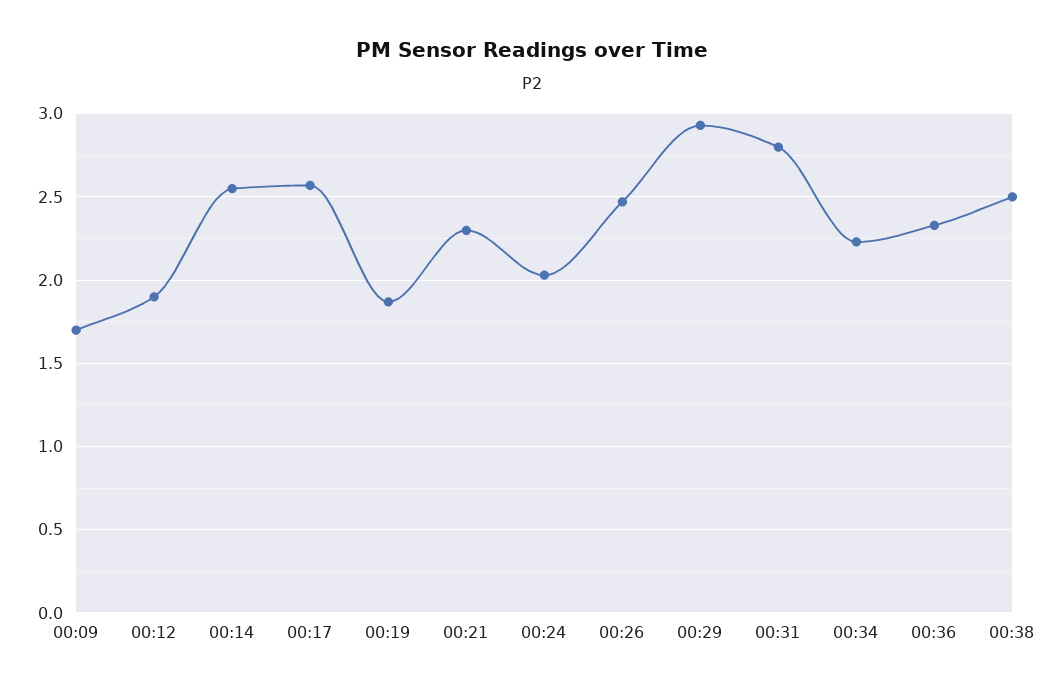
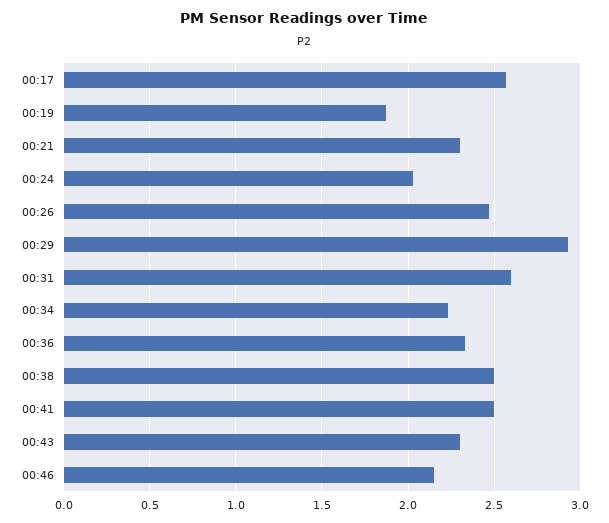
00:09: 1.7 -> none
00:12: 1.9 -> none
00:14: 2.55 -> none
00:31: 2.8 -> 2.6
00:41: none -> 2.5
00:43: none -> 2.3
00:46: none -> 2.15

